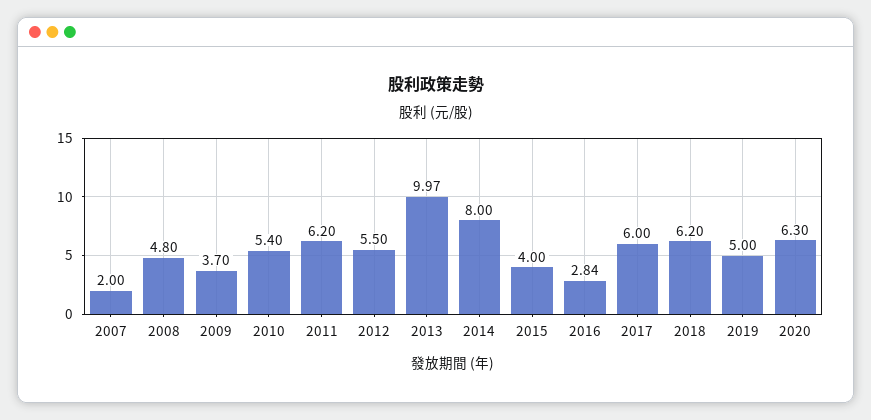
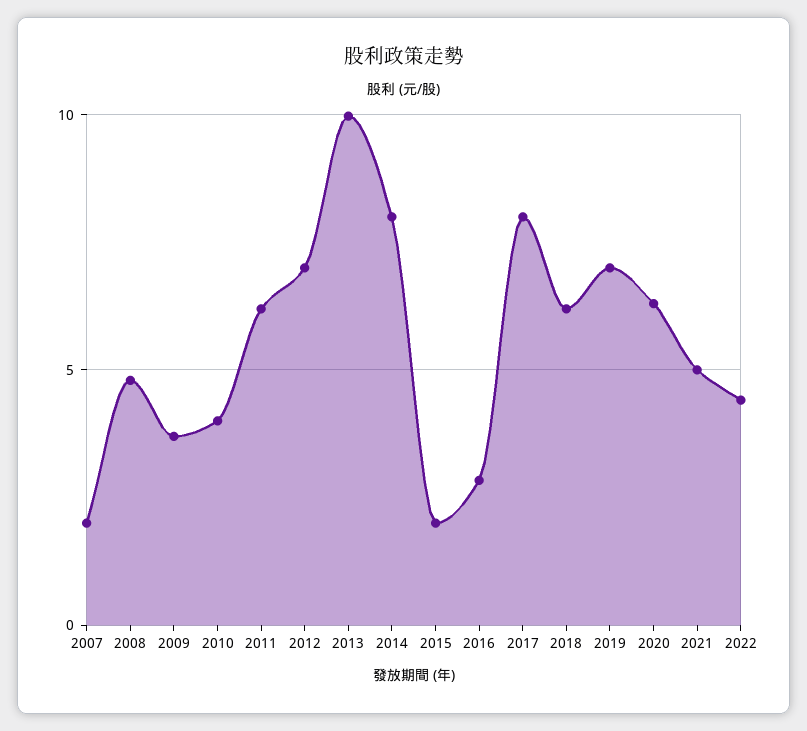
2010: 5.4 -> 4
2012: 5.5 -> 7
2015: 4 -> 2
2017: 6 -> 8
2019: 5 -> 7
2021: none -> 5
2022: none -> 4.5

